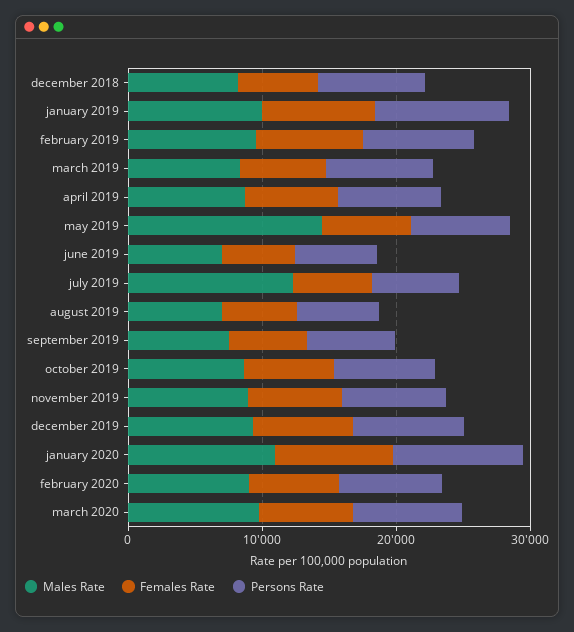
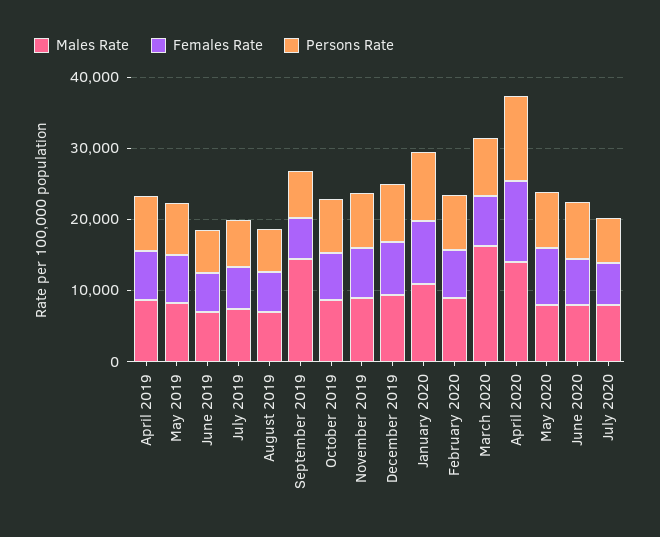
Males Rate, december 2018: 8000 -> none
Females Rate, december 2018: 6000 -> none
Persons Rate, december 2018: 8000 -> none
Males Rate, january 2019: 10000 -> none
Females Rate, january 2019: 8000 -> none
Persons Rate, january 2019: 10000 -> none
Males Rate, february 2019: 10000 -> none
Females Rate, february 2019: 8000 -> none
Persons Rate, february 2019: 8000 -> none
Males Rate, march 2019: 8000 -> none
Females Rate, march 2019: 6000 -> none
Persons Rate, march 2019: 8000 -> none
Males Rate, may 2019: 14000 -> 8000
Males Rate, july 2019: 12000 -> 8000
Males Rate, september 2019: 8000 -> 14000
Males Rate, march 2020: 10000 -> 16000
Males Rate, April 2020: none -> 14000
Females Rate, April 2020: none -> 12000
Persons Rate, April 2020: none -> 12000
Males Rate, May 2020: none -> 8000
Females Rate, May 2020: none -> 8000
Persons Rate, May 2020: none -> 8000
Males Rate, June 2020: none -> 8000
Females Rate, June 2020: none -> 6000
Persons Rate, June 2020: none -> 8000
Males Rate, July 2020: none -> 8000
Females Rate, July 2020: none -> 6000
Persons Rate, July 2020: none -> 6000

